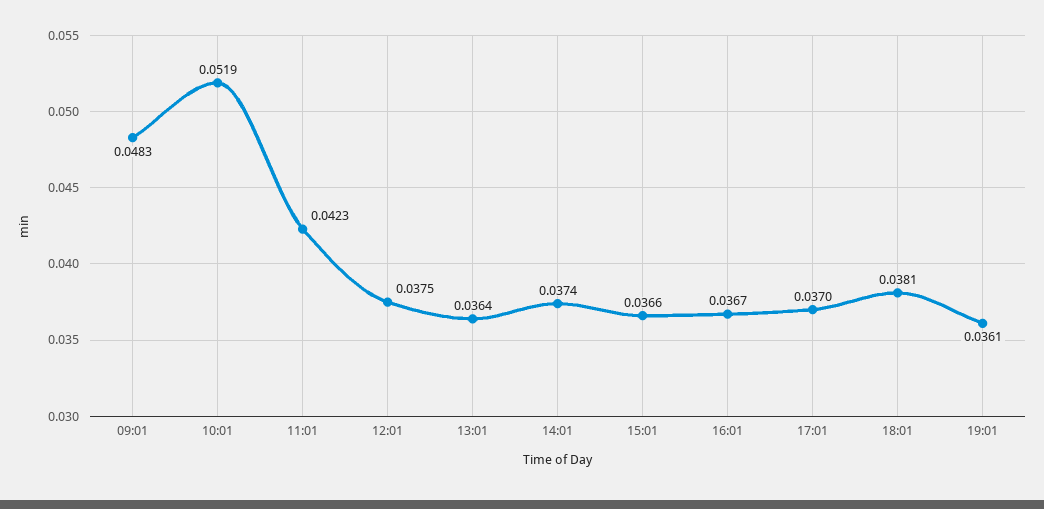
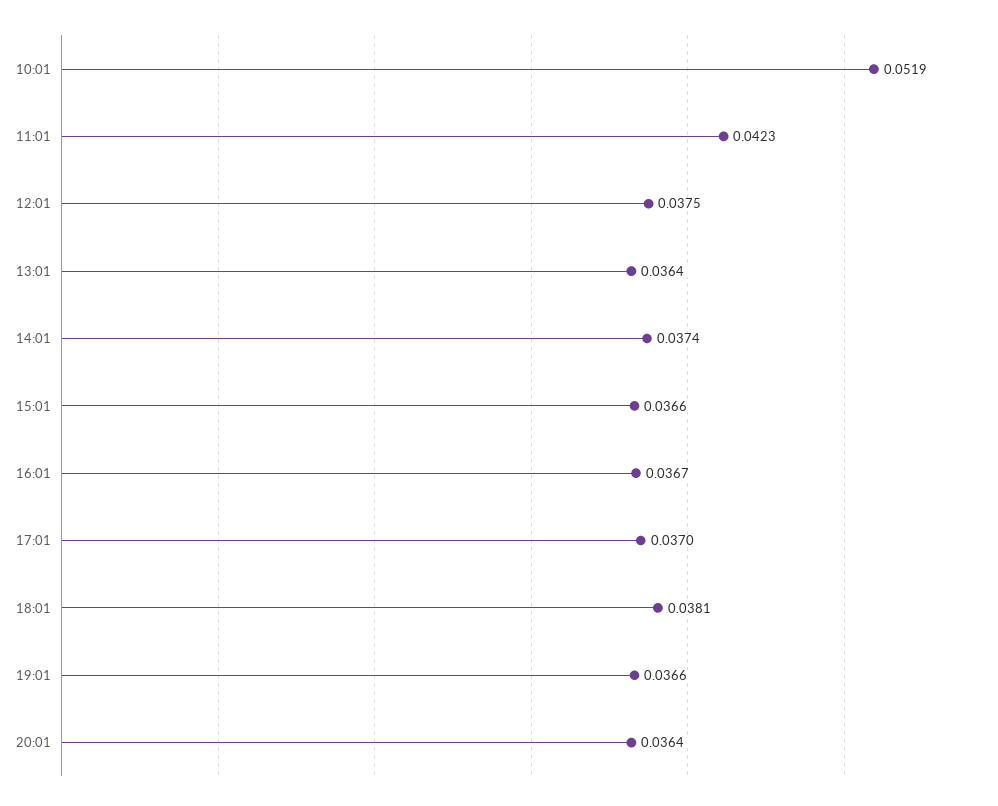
09:01: 0.0483 -> none
19:01: 0.0361 -> 0.0366
20:01: none -> 0.0364

